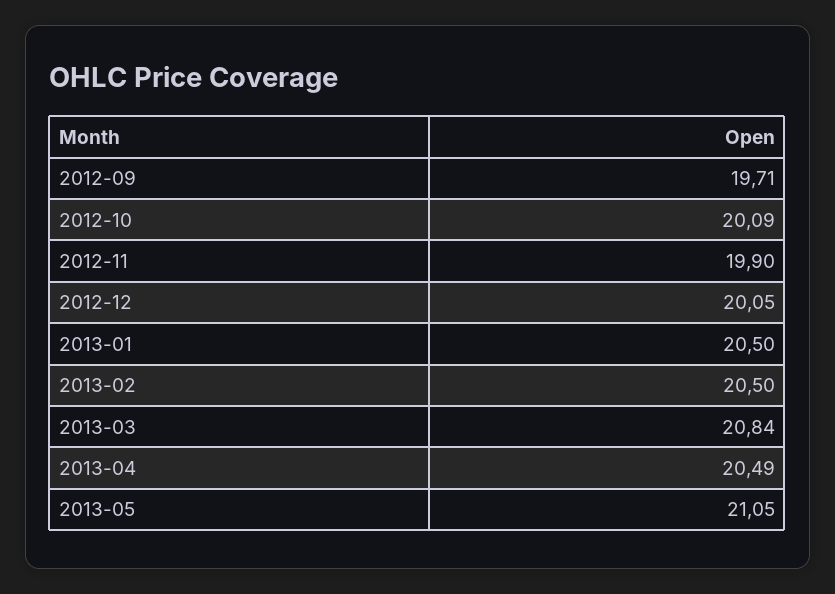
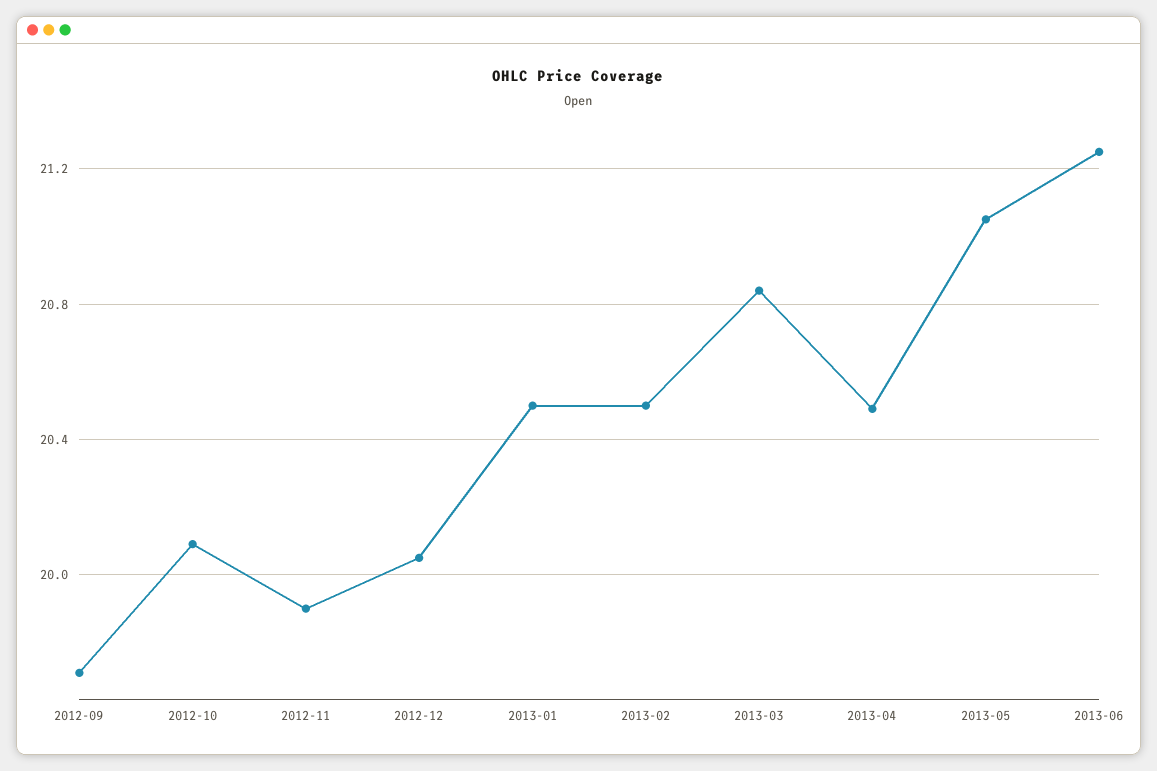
2013-06: none -> 21.25

